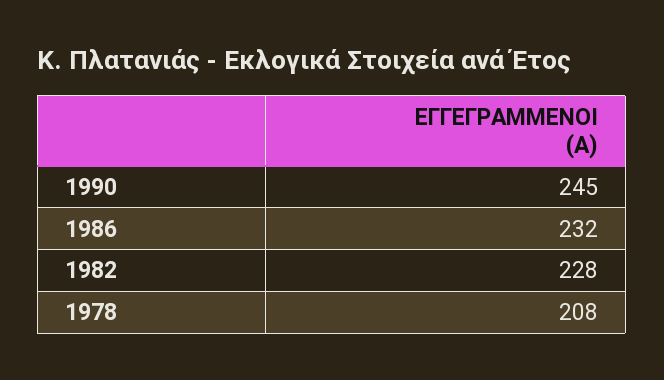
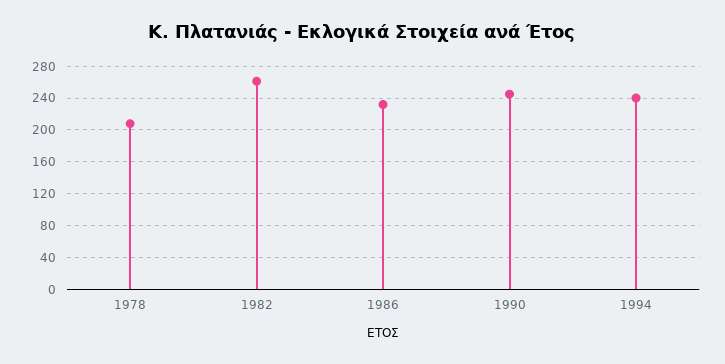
1982: 228 -> 260
1994: none -> 240

